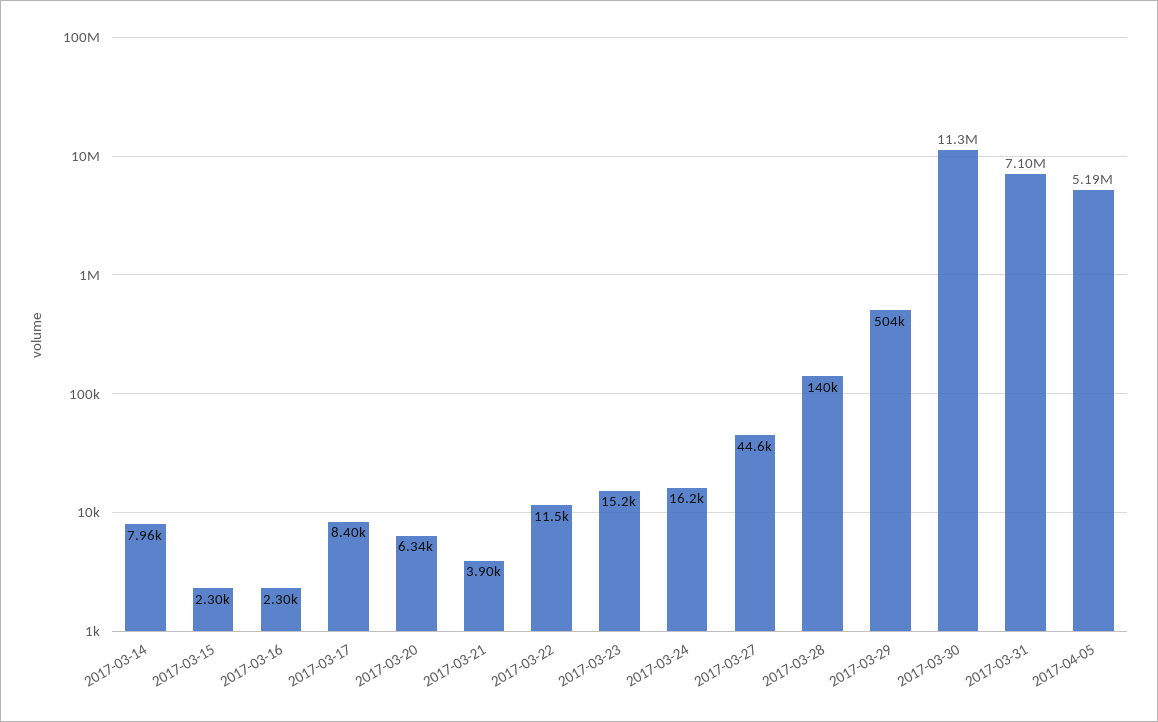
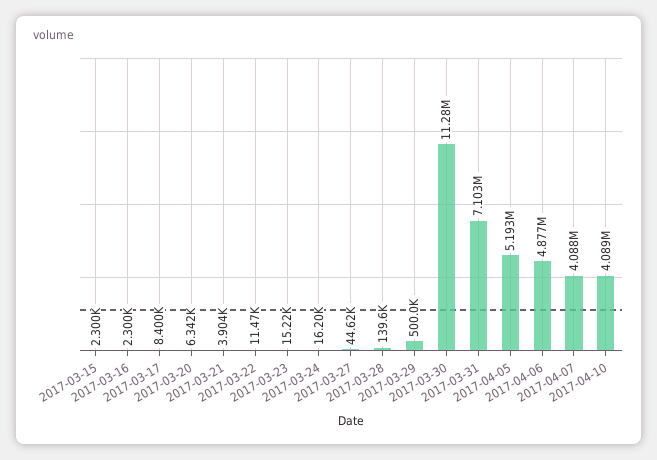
2017-03-14: 7960 -> none
2017-03-29: 504000 -> 500000
2017-04-06: none -> 4877000
2017-04-07: none -> 4088000
2017-04-10: none -> 4089000

